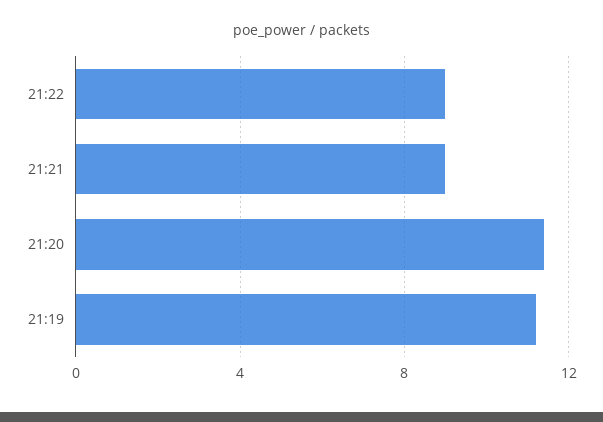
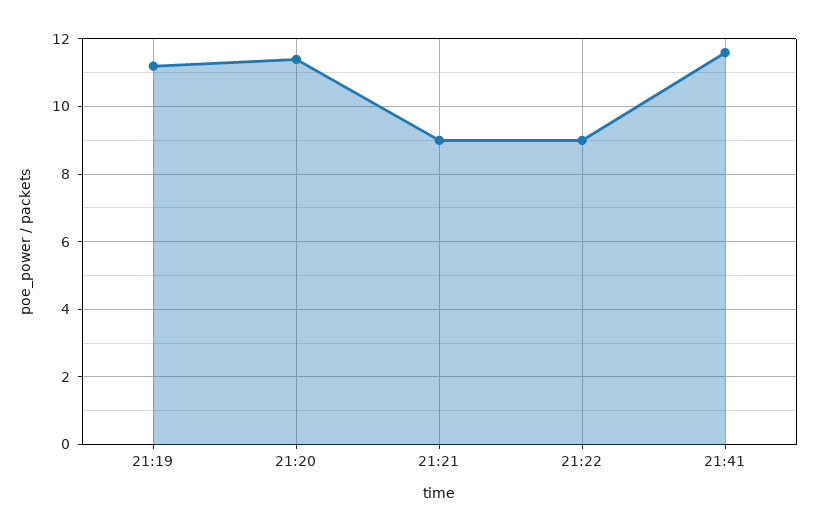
21:41: none -> 11.5

